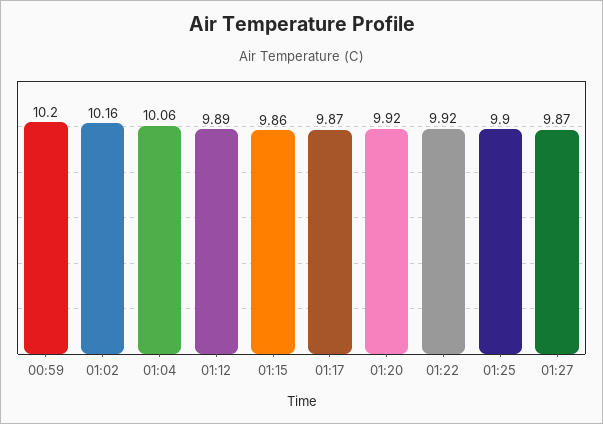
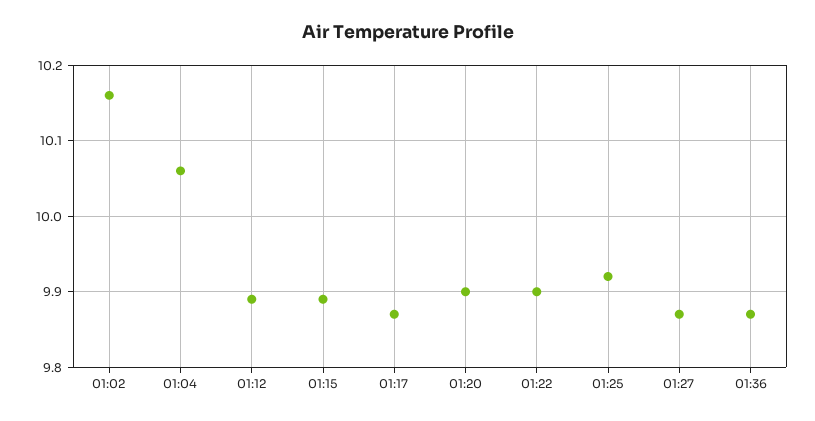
00:59: 10.2 -> none
01:15: 9.86 -> 9.89
01:20: 9.92 -> 9.9
01:22: 9.92 -> 9.9
01:25: 9.9 -> 9.92
01:36: none -> 9.87

